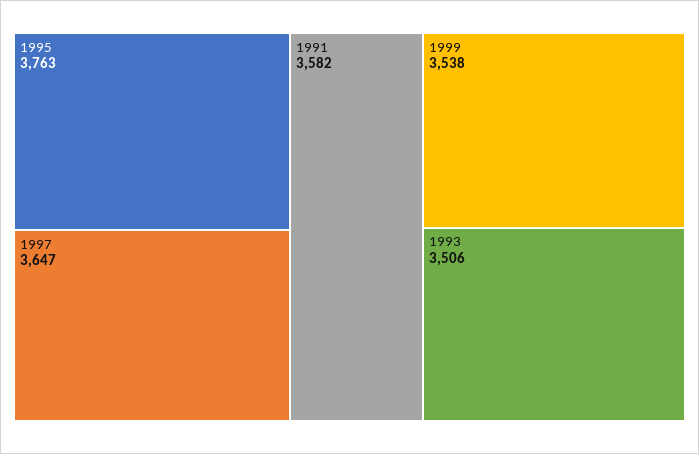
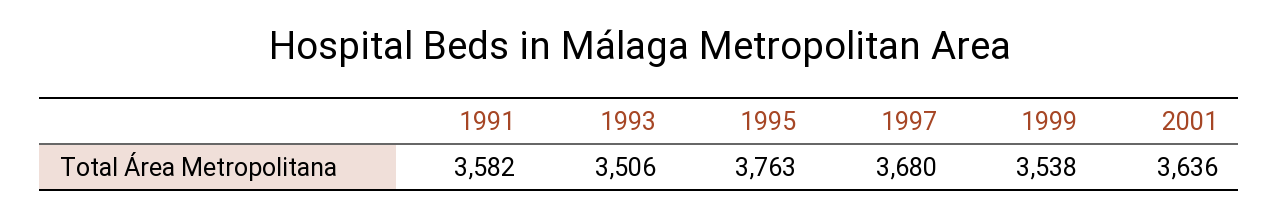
1997: 3647 -> 3680
2001: none -> 3636

